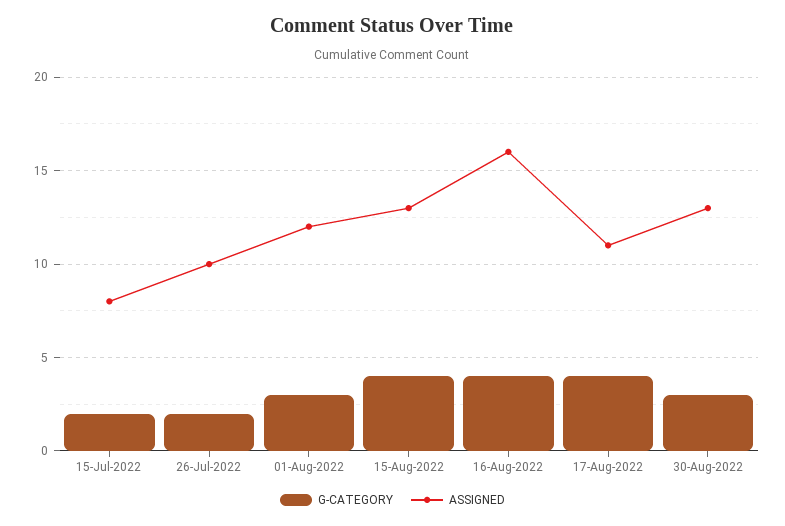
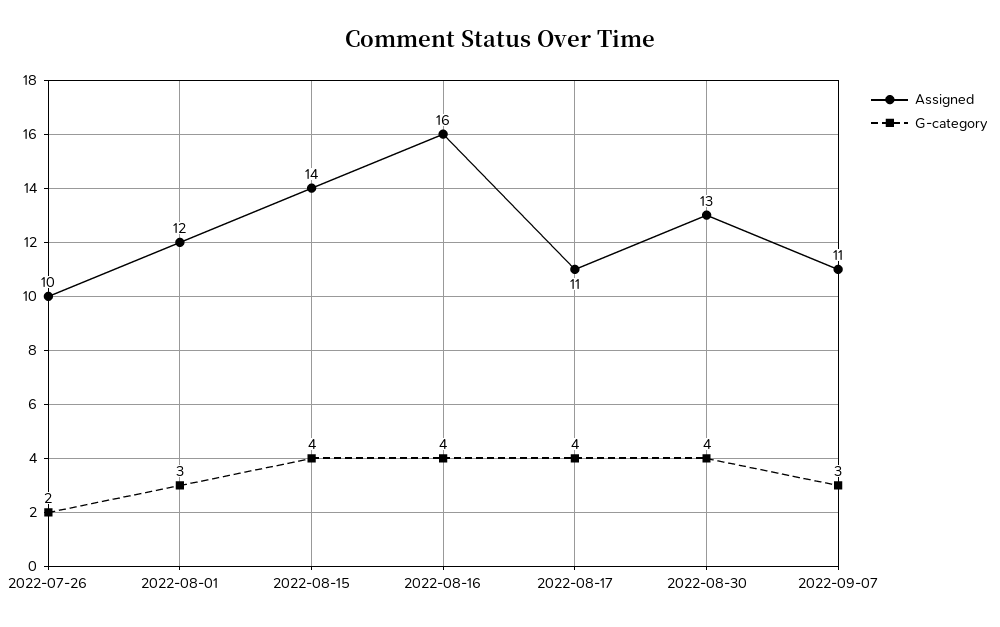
G-CATEGORY, 15-Jul-2022: 2 -> none
ASSIGNED, 15-Jul-2022: 8 -> none
ASSIGNED, 15-Aug-2022: 13 -> 14
G-CATEGORY, 30-Aug-2022: 3 -> 4
ASSIGNED, 2022-09-07: none -> 11
G-CATEGORY, 2022-09-07: none -> 3

